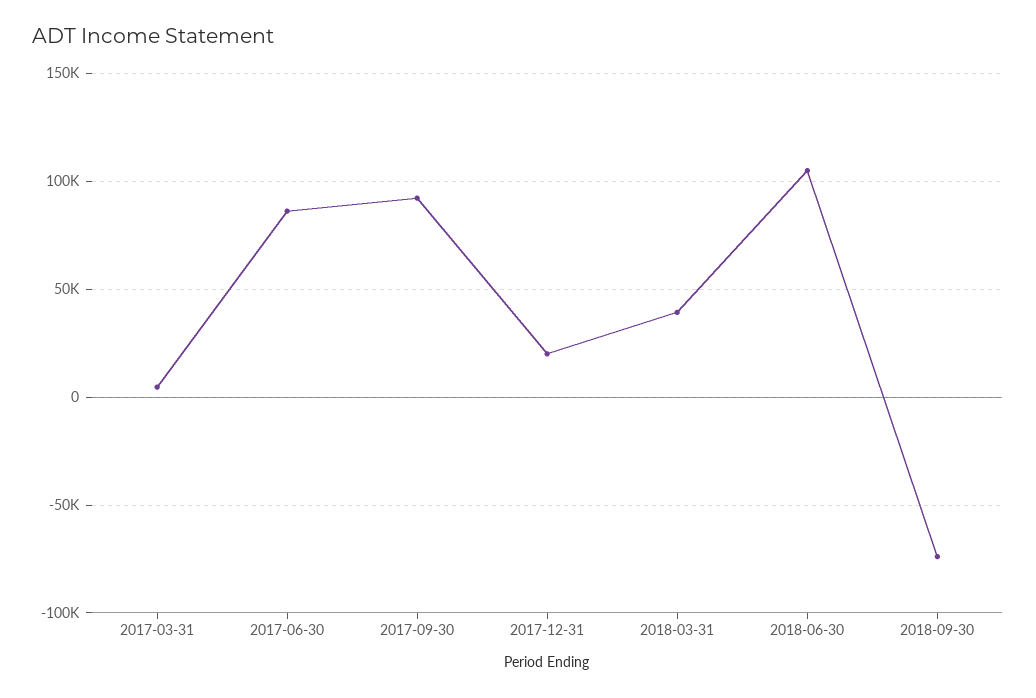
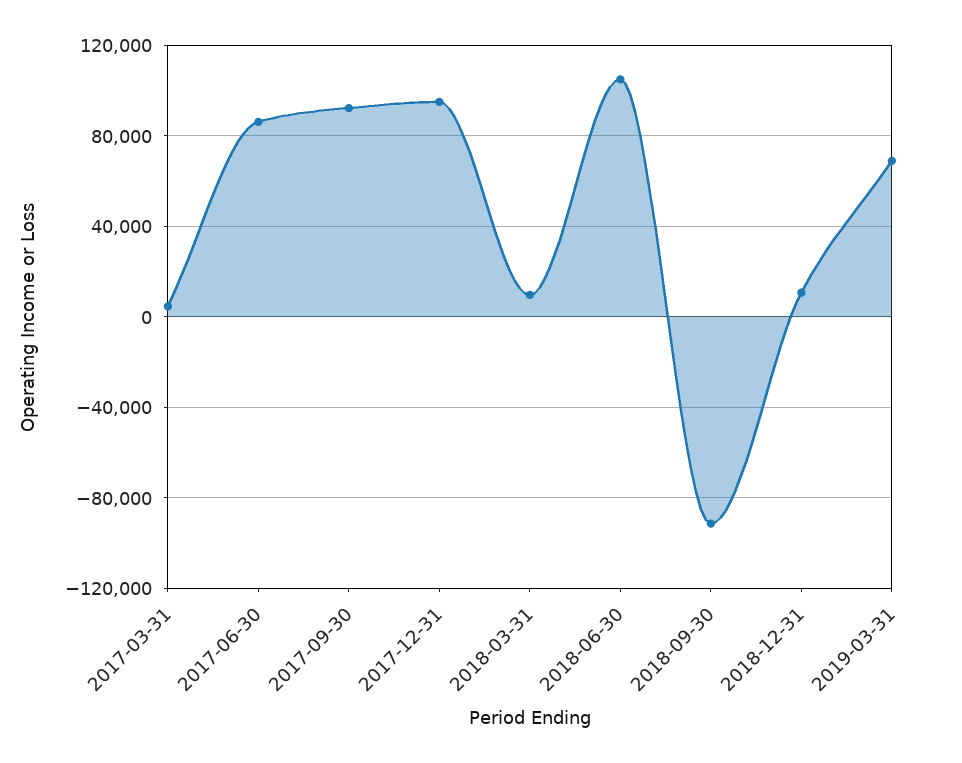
2017-12-31: 20000 -> 95000
2018-03-31: 40000 -> 10000
2018-09-30: -75000 -> -90000
2018-12-31: none -> 10000
2019-03-31: none -> 70000

